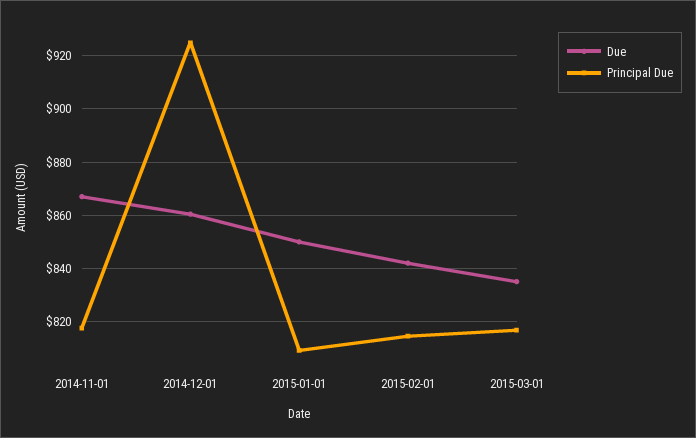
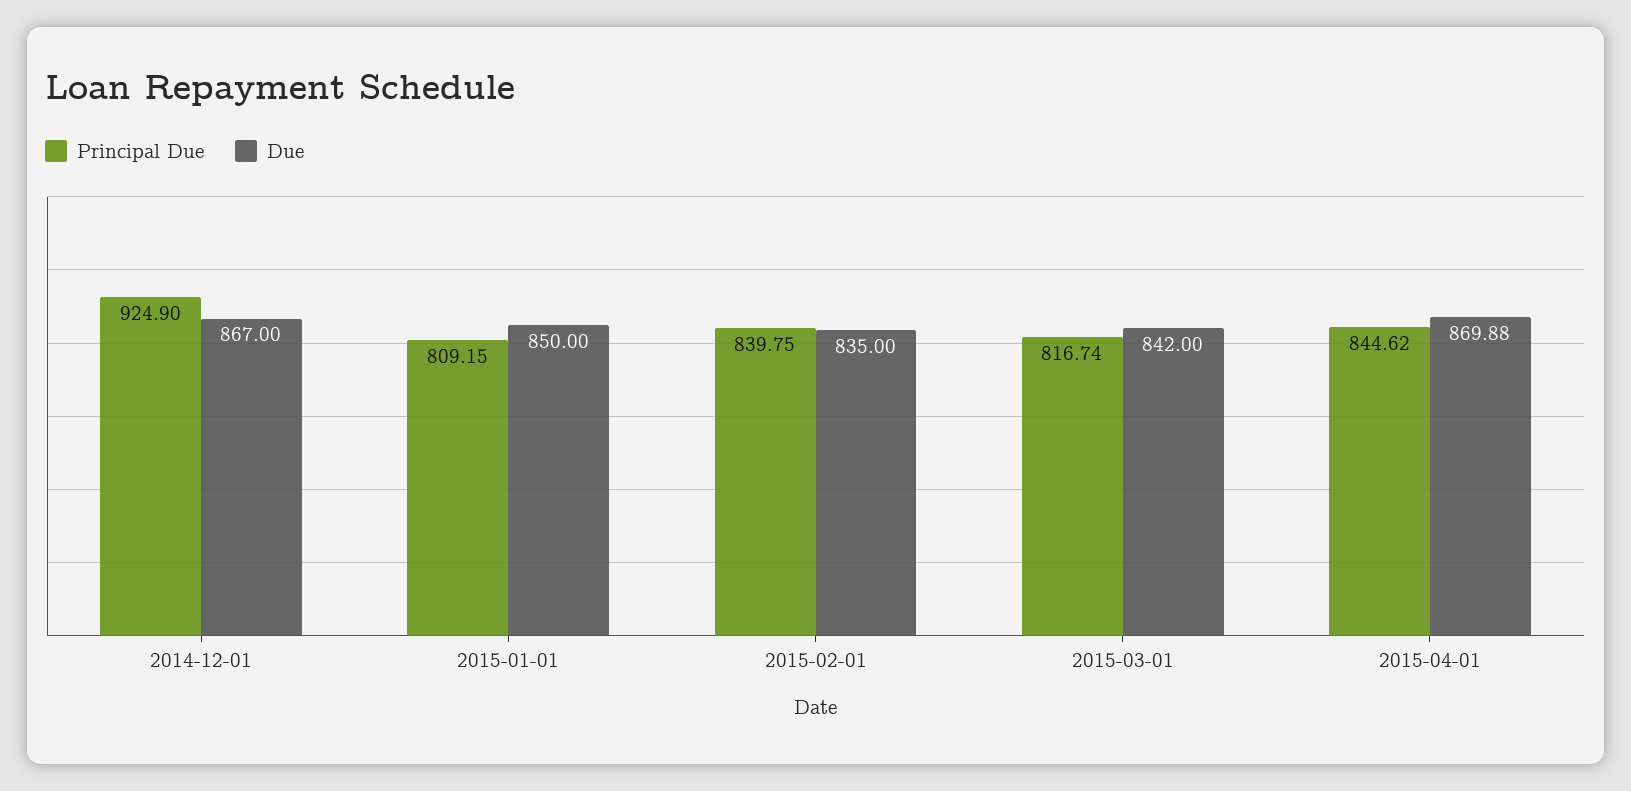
Due, 2014-11-01: 867.5 -> none
Principal Due, 2014-11-01: 817.5 -> none
Due, 2014-12-01: 860 -> 867
Due, 2015-02-01: 842.5 -> 835
Principal Due, 2015-02-01: 815 -> 839.75
Due, 2015-03-01: 835 -> 842
Principal Due, 2015-04-01: none -> 844.62
Due, 2015-04-01: none -> 869.88

